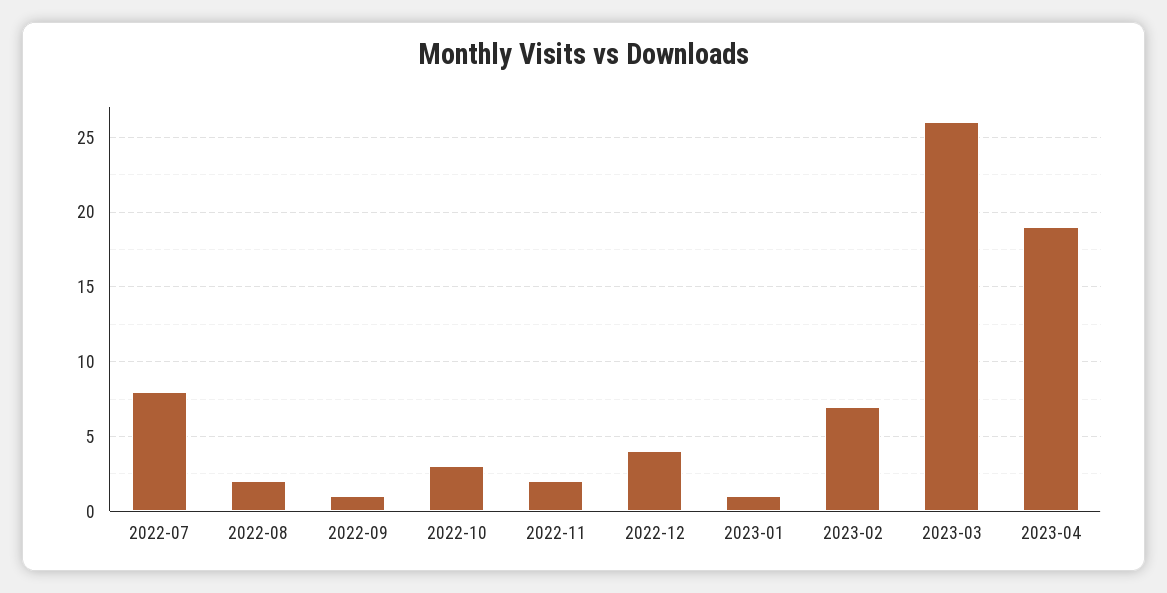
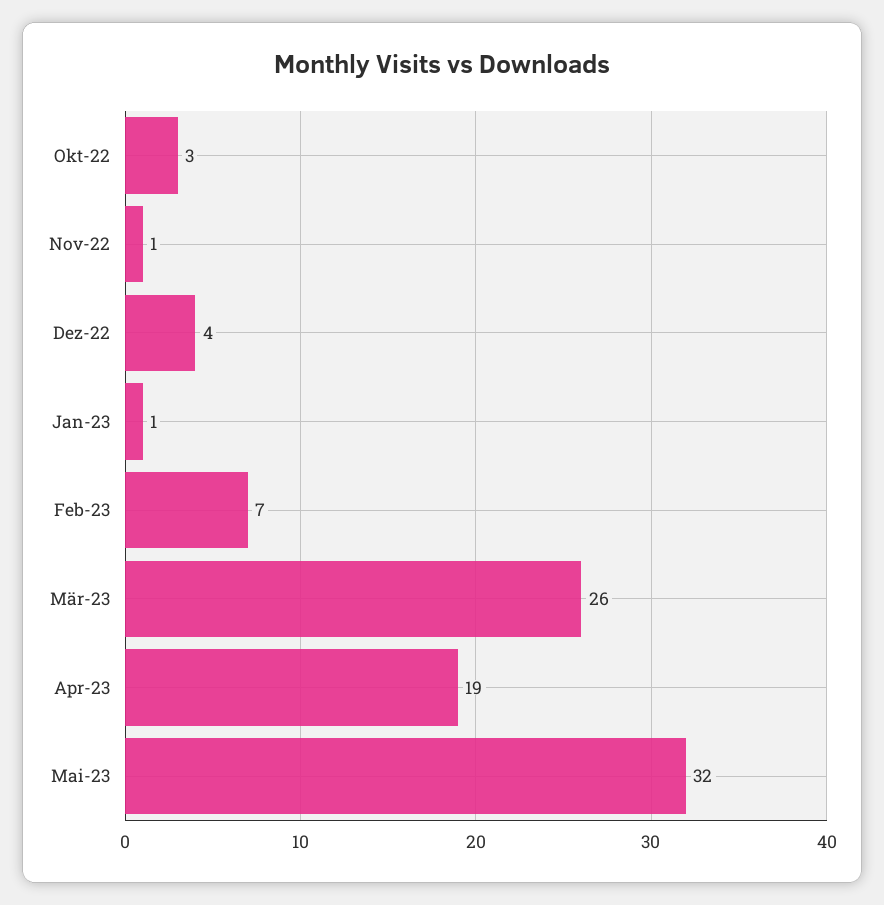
2022-07: 8 -> none
2022-08: 2 -> none
2022-09: 1 -> none
2022-11: 2 -> 1
Mai-23: none -> 32

